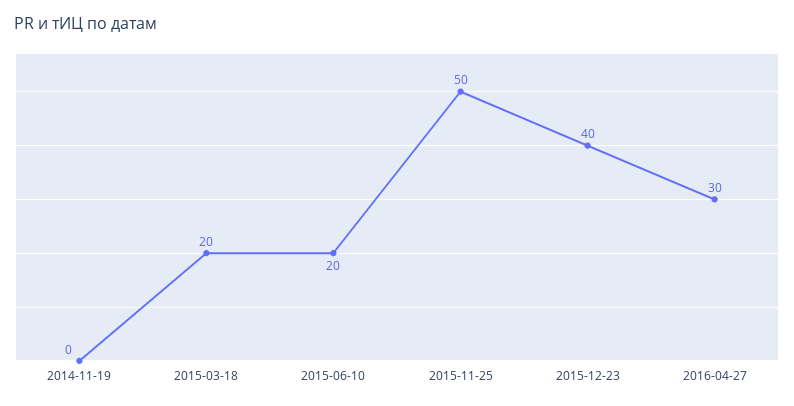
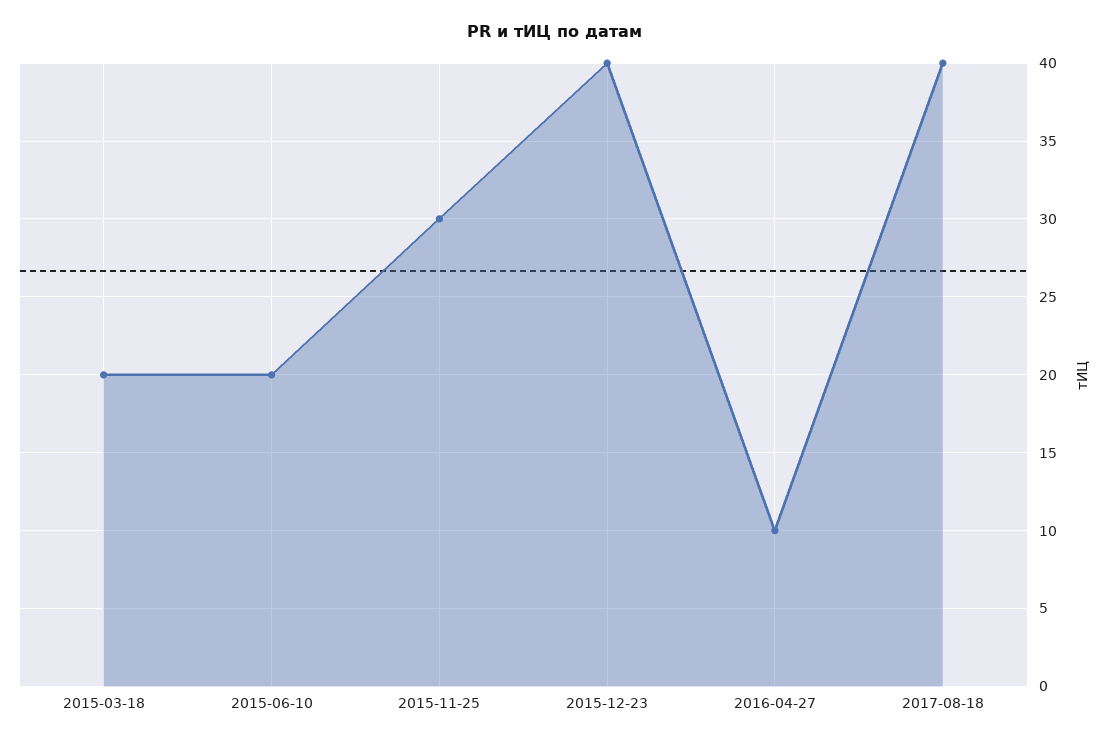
2014-11-19: 0 -> none
2015-11-25: 50 -> 30
2016-04-27: 30 -> 10
2017-08-18: none -> 40

